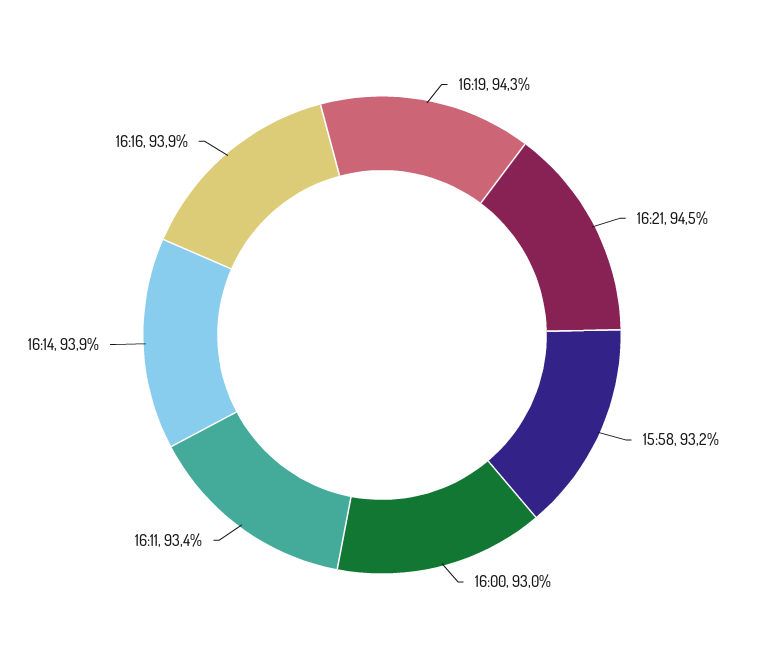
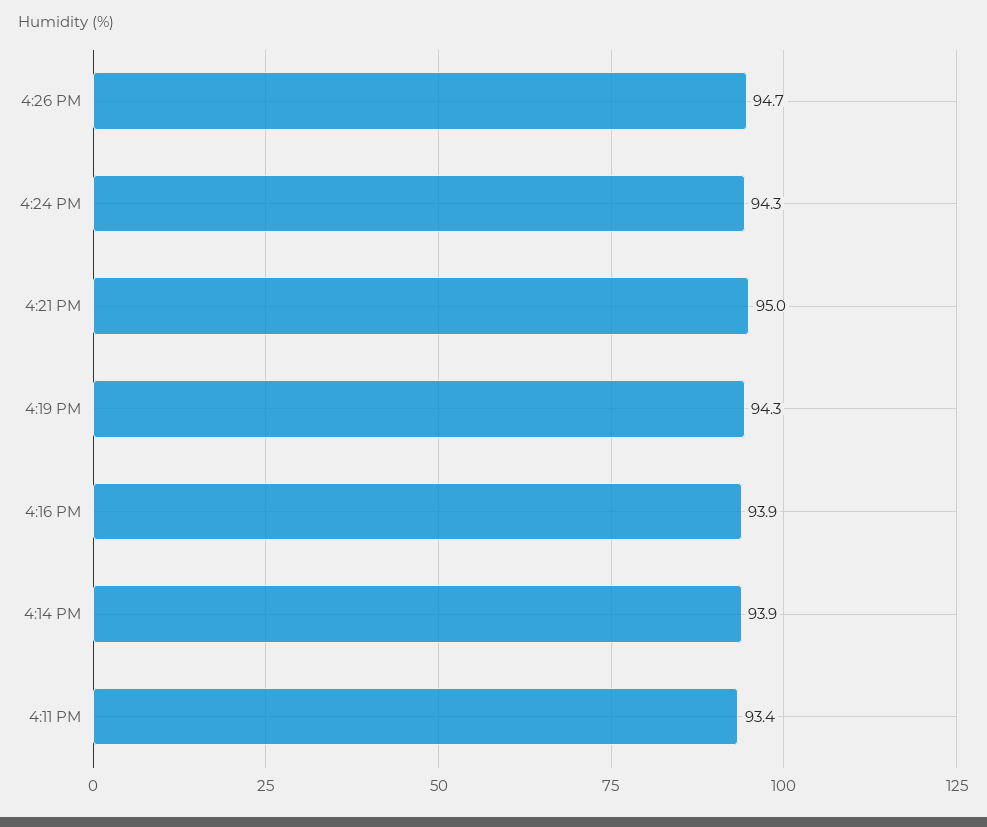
16:21: 94.5 -> 95
15:58: 93.2 -> none
16:00: 93 -> none
4:26 PM: none -> 94.7
4:24 PM: none -> 94.3

